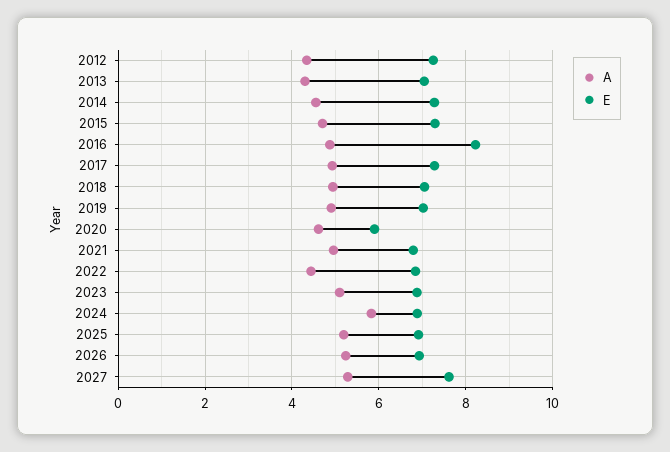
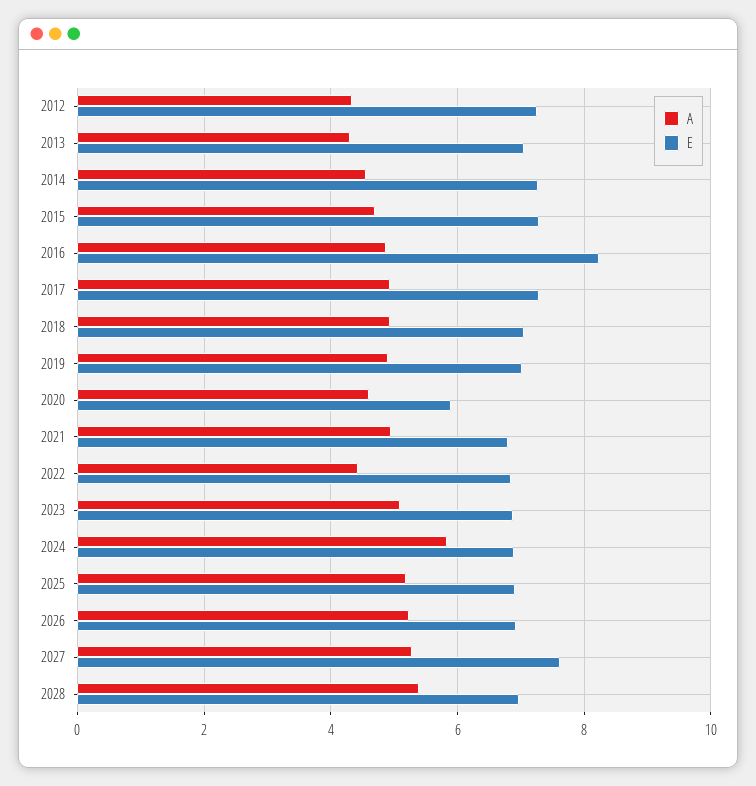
A, 2028: none -> 5.4
E, 2028: none -> 7

